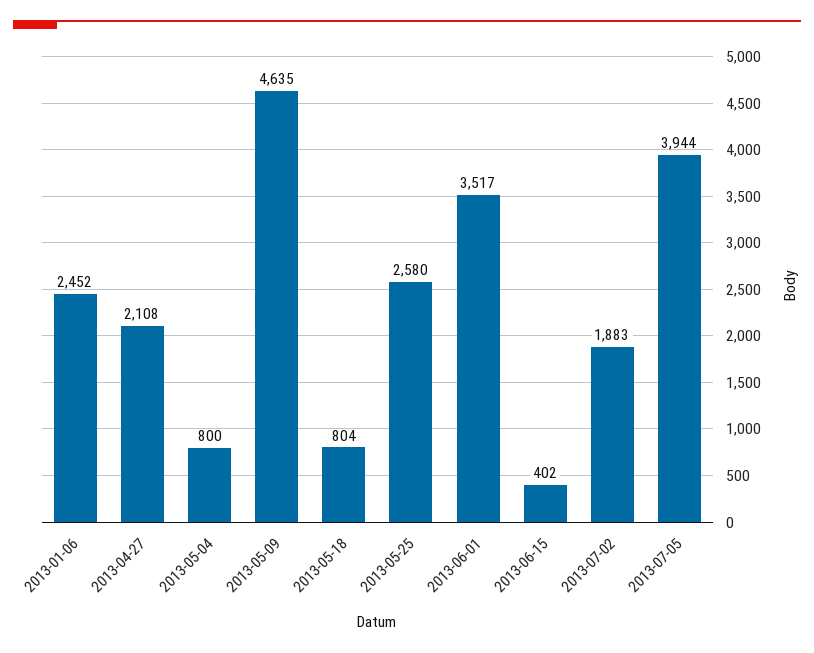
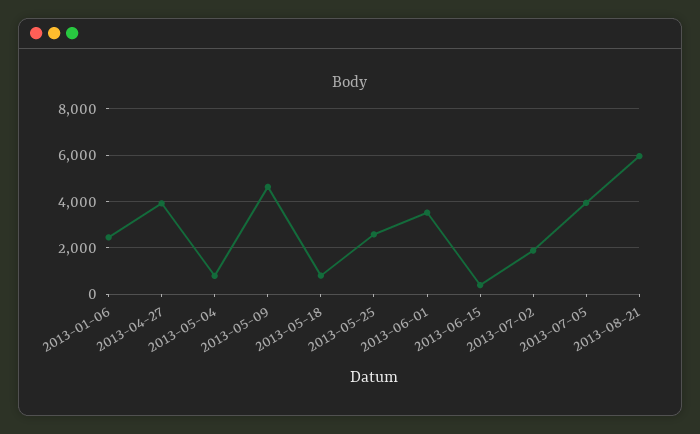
2013-04-27: 2108 -> 4000
2013-08-21: none -> 6000

